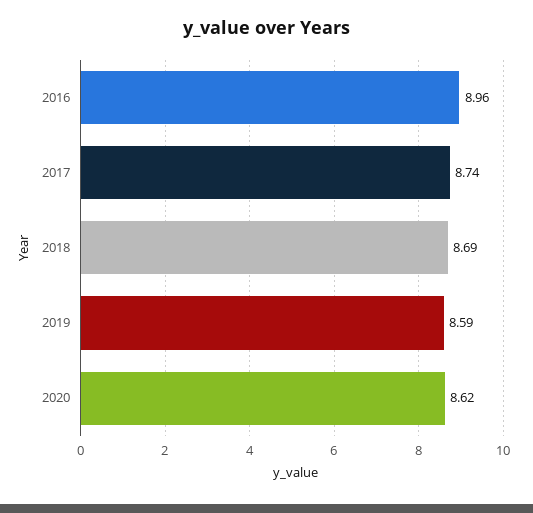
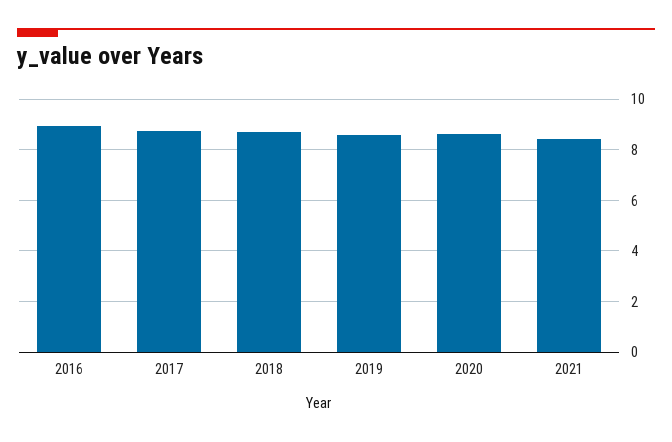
2021: none -> 8.5

